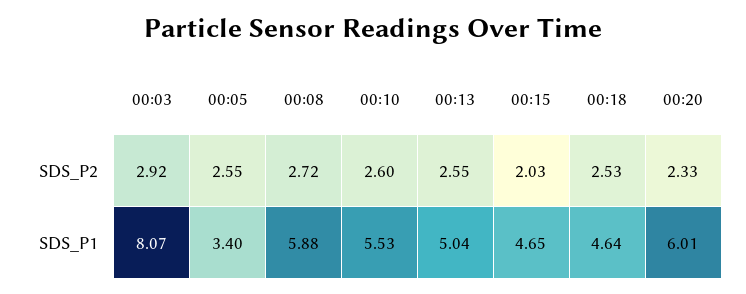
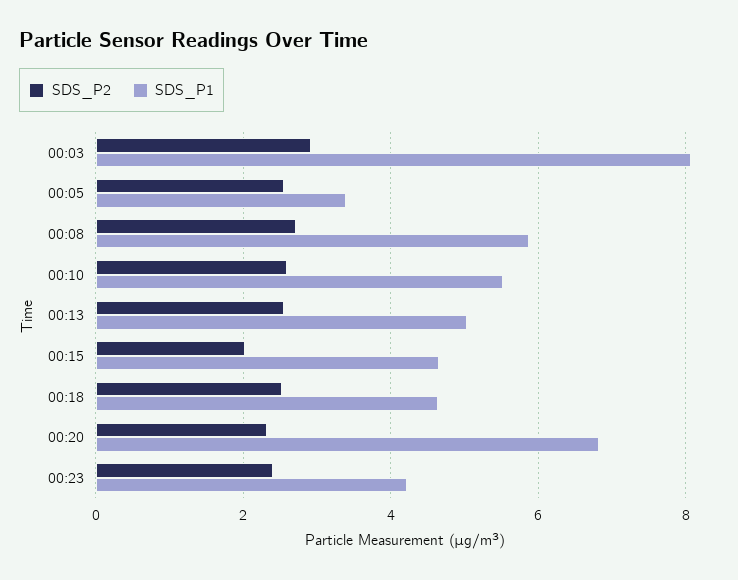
SDS_P1, 00:20: 6.01 -> 6.8
SDS_P2, 00:23: none -> 2.4
SDS_P1, 00:23: none -> 4.2

